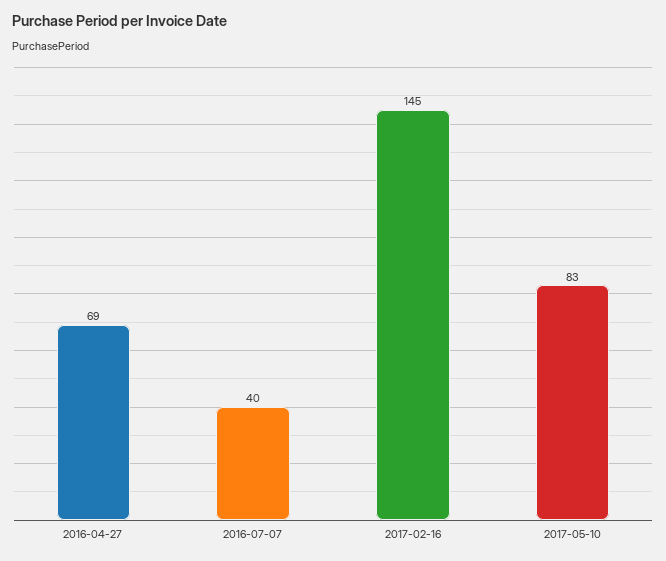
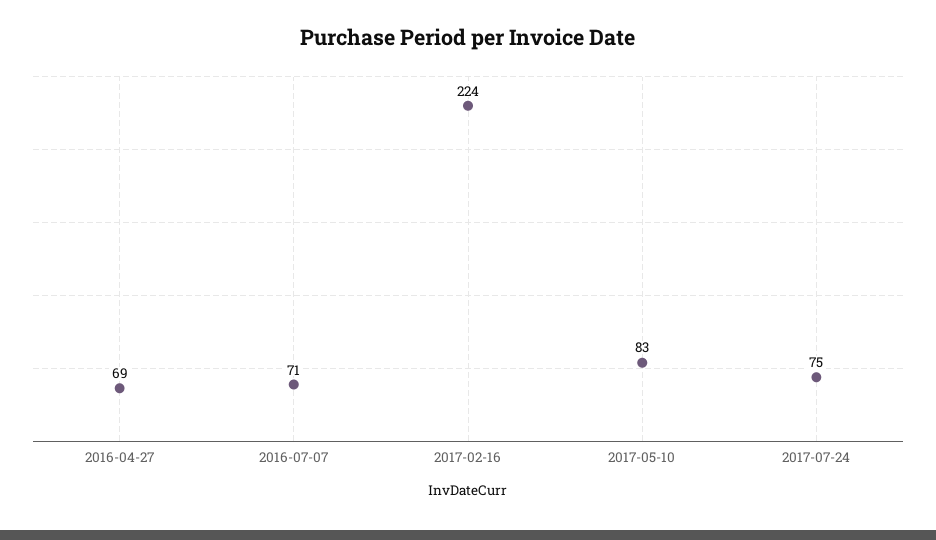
2016-07-07: 40 -> 71
2017-02-16: 145 -> 224
2017-07-24: none -> 75

